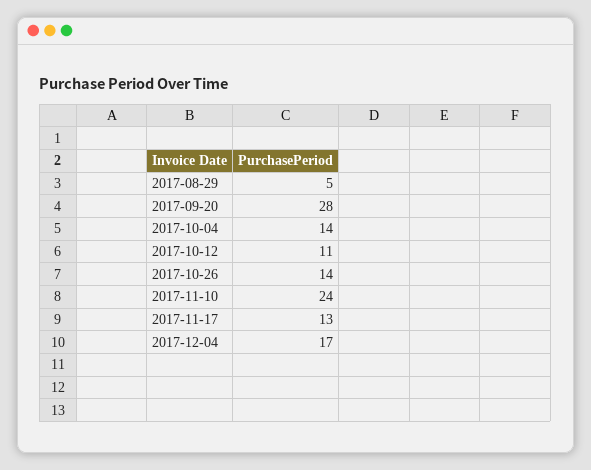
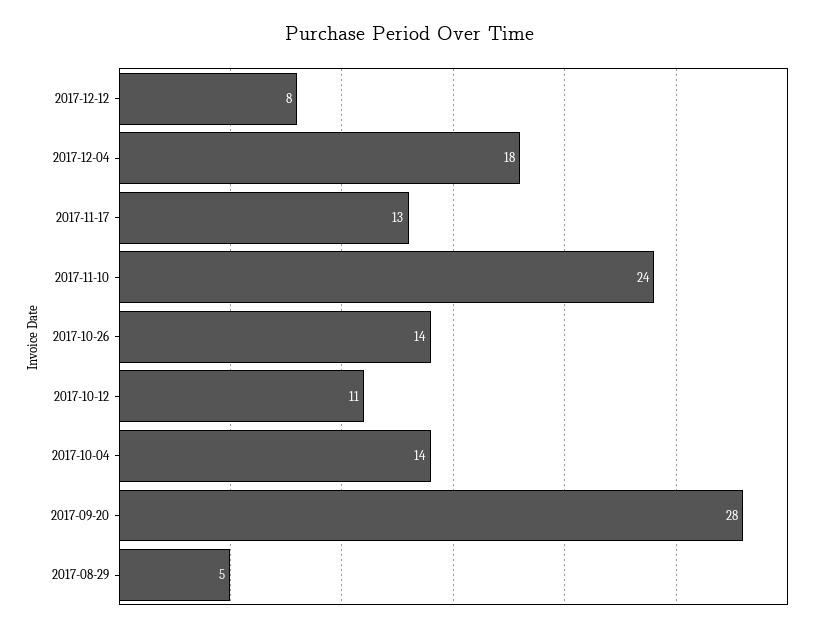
2017-12-04: 17 -> 18
2017-12-12: none -> 8

